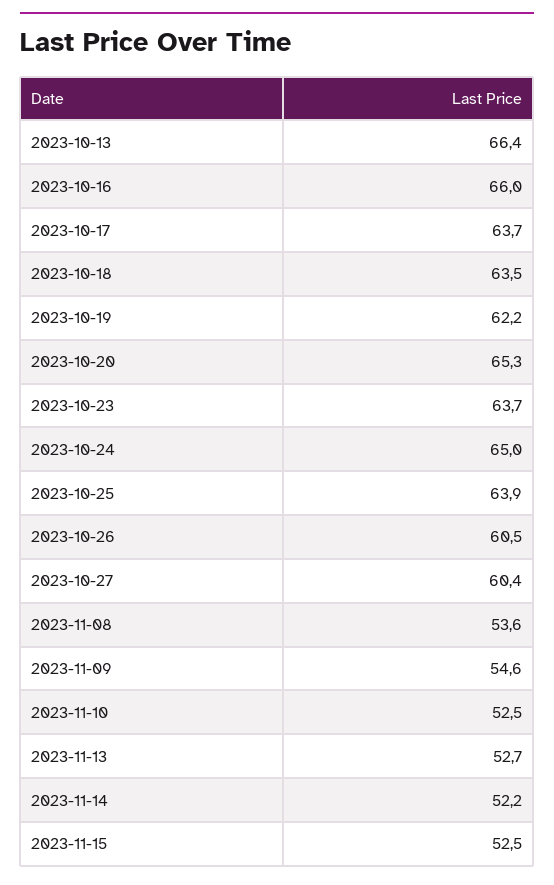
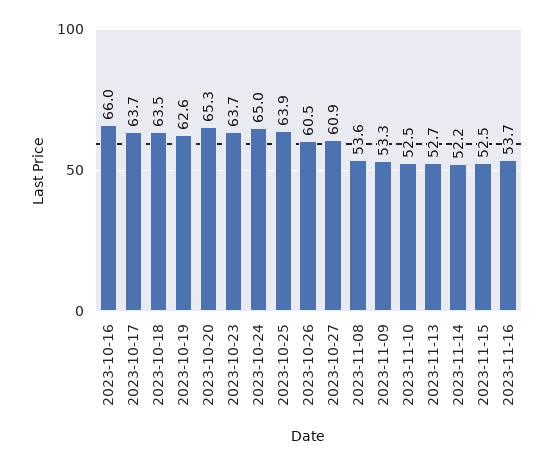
2023-10-13: 66.4 -> none
2023-10-19: 62.2 -> 62.6
2023-10-27: 60.4 -> 60.9
2023-11-09: 54.6 -> 53.3
2023-11-16: none -> 53.7

